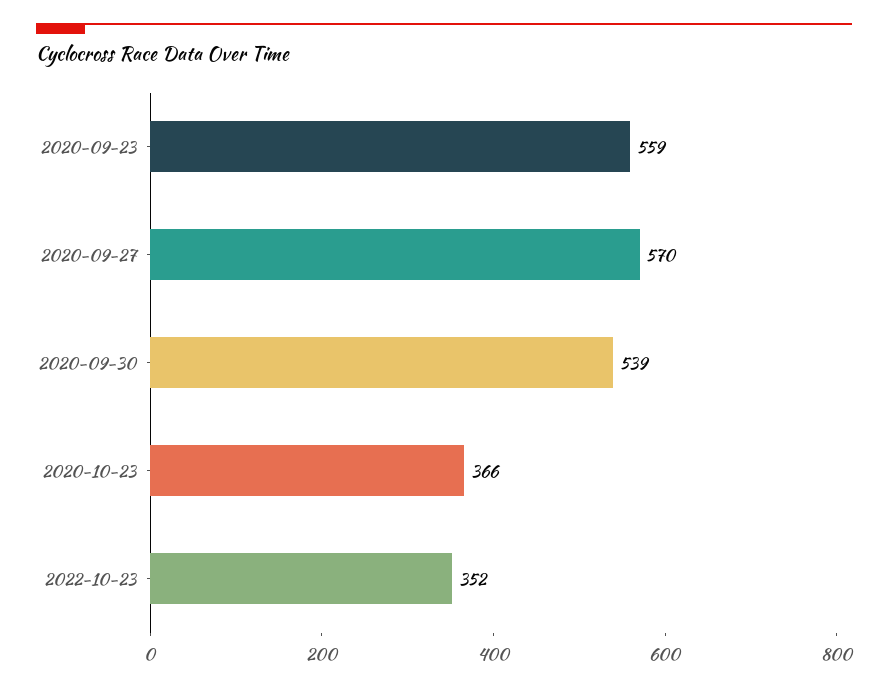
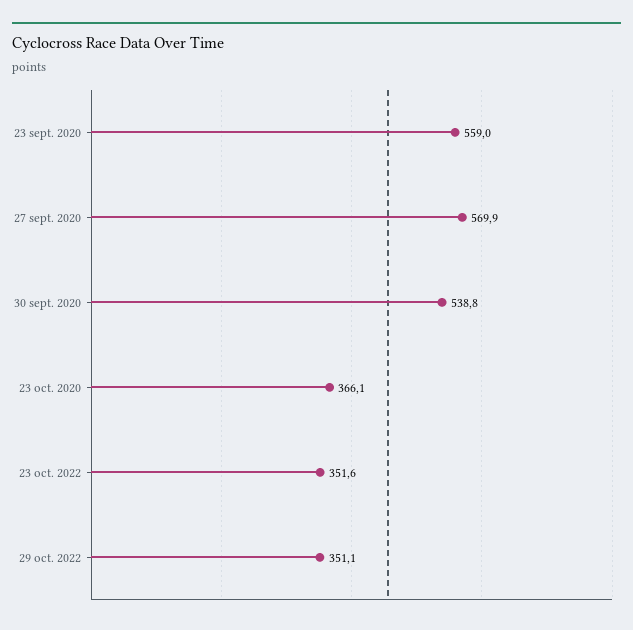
29 oct. 2022: none -> 351.1

